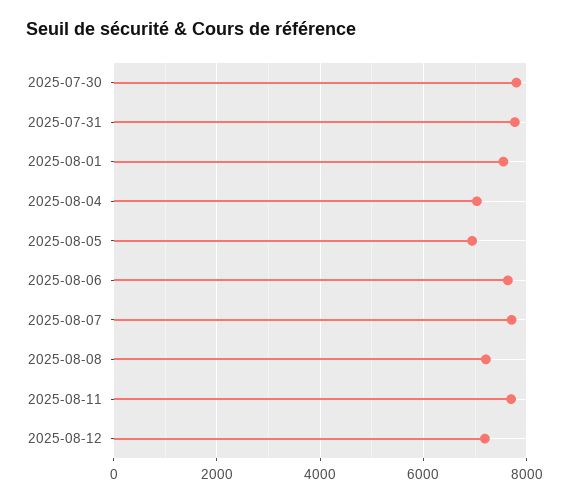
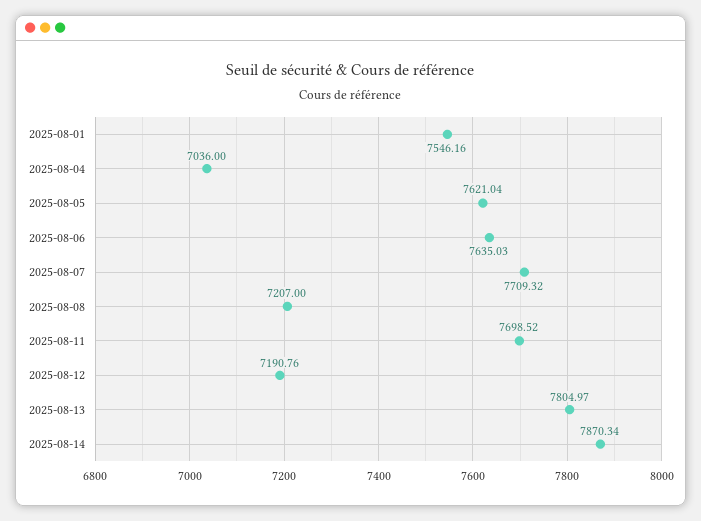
2025-07-30: 7800 -> none
2025-07-31: 7800 -> none
2025-08-05: 7000 -> 7621.04
2025-08-13: none -> 7804.97
2025-08-14: none -> 7870.34

